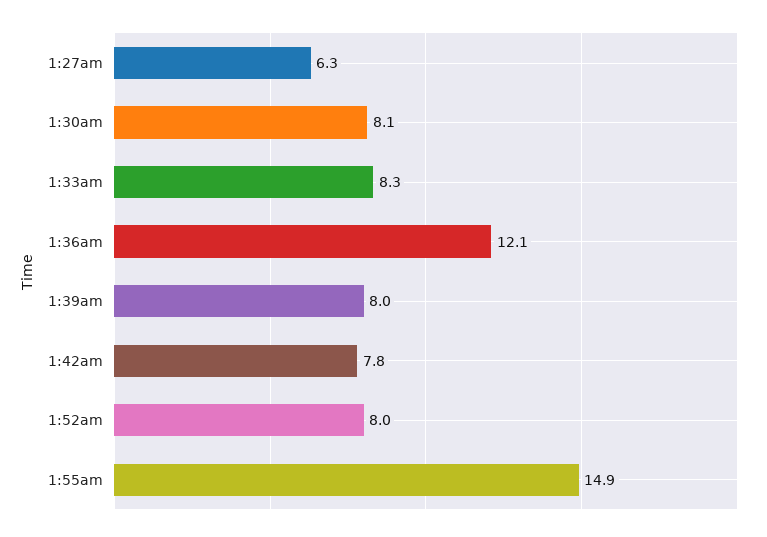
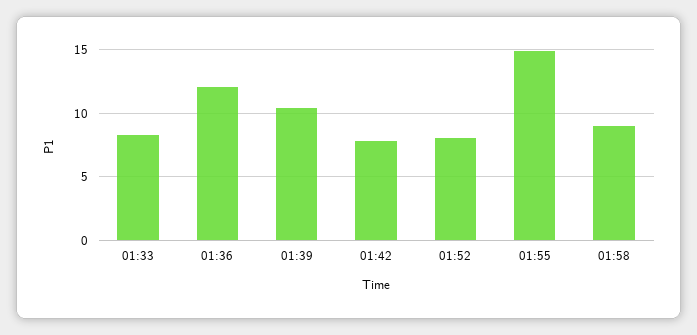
1:27am: 6.3 -> none
1:30am: 8.1 -> none
1:39am: 8 -> 10.5
01:58: none -> 9

